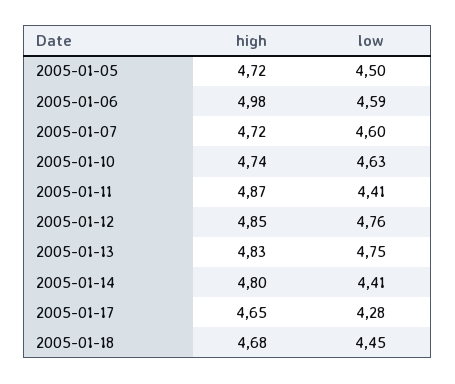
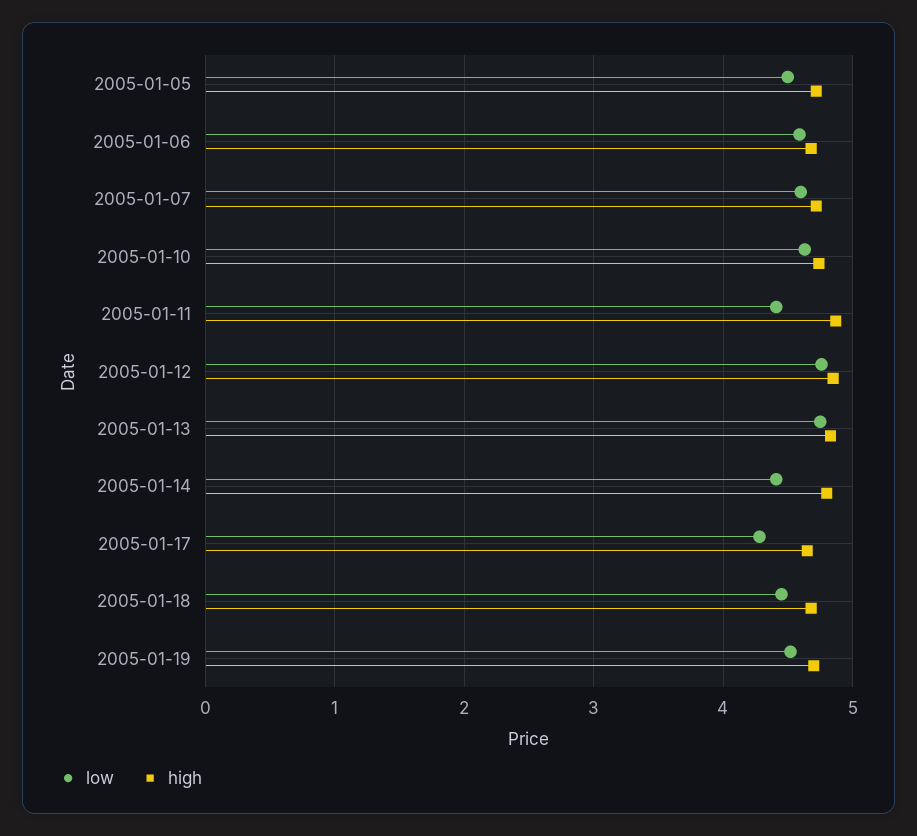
high, 2005-01-06: 4.98 -> 4.7
low, 2005-01-19: none -> 4.5
high, 2005-01-19: none -> 4.7

